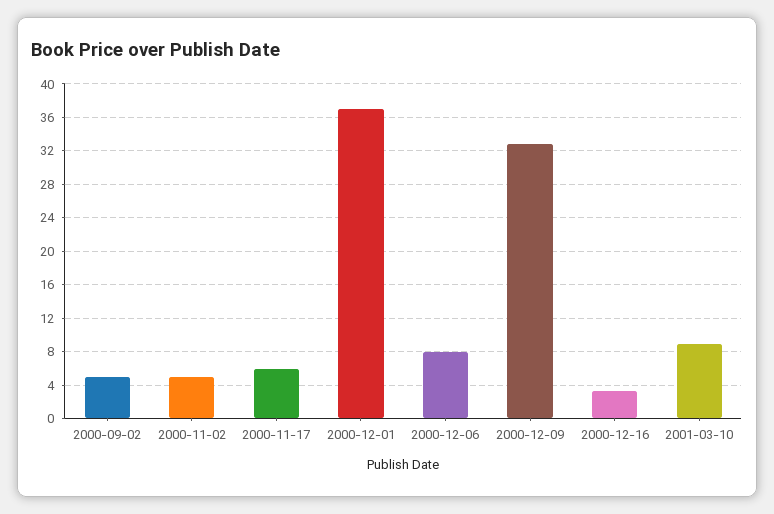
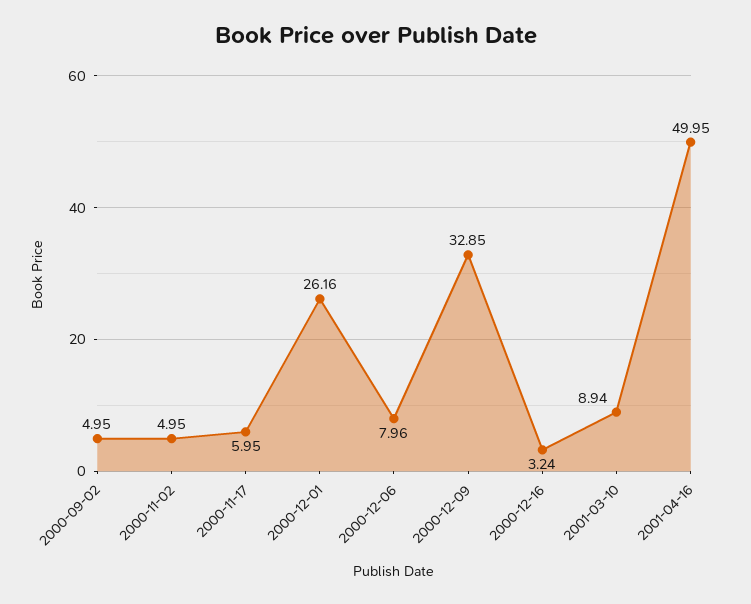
2000-12-01: 37 -> 26.16
2001-04-16: none -> 49.95

